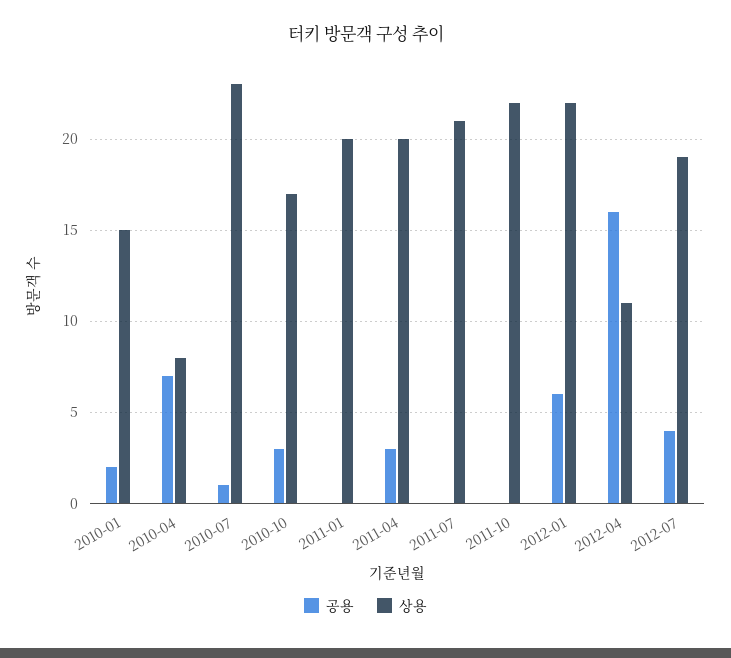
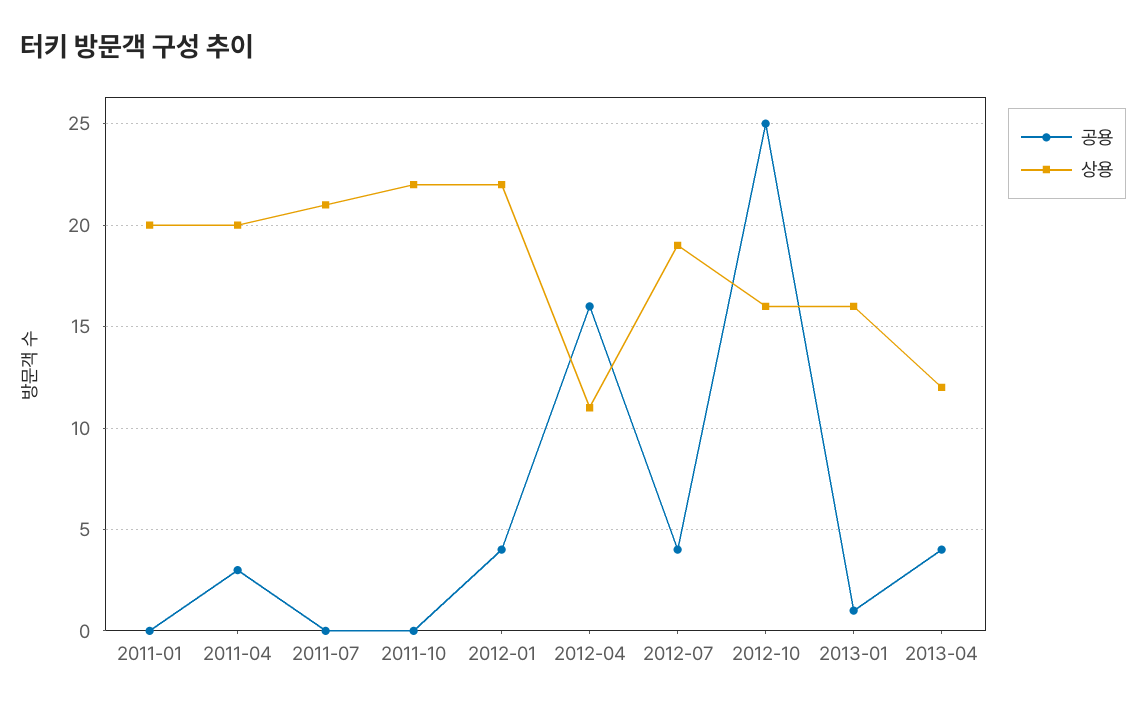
공용, 2010-01: 2 -> none
상용, 2010-01: 15 -> none
공용, 2010-04: 7 -> none
상용, 2010-04: 8 -> none
공용, 2010-07: 1 -> none
상용, 2010-07: 23 -> none
공용, 2010-10: 3 -> none
상용, 2010-10: 17 -> none
공용, 2012-01: 6 -> 4
공용, 2012-10: none -> 25
상용, 2012-10: none -> 16
공용, 2013-01: none -> 1
상용, 2013-01: none -> 16
공용, 2013-04: none -> 4
상용, 2013-04: none -> 12

